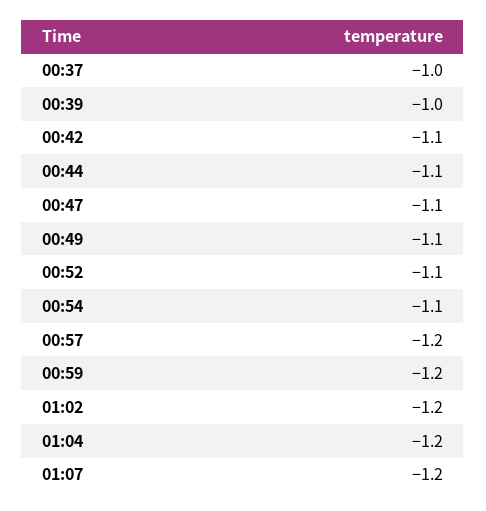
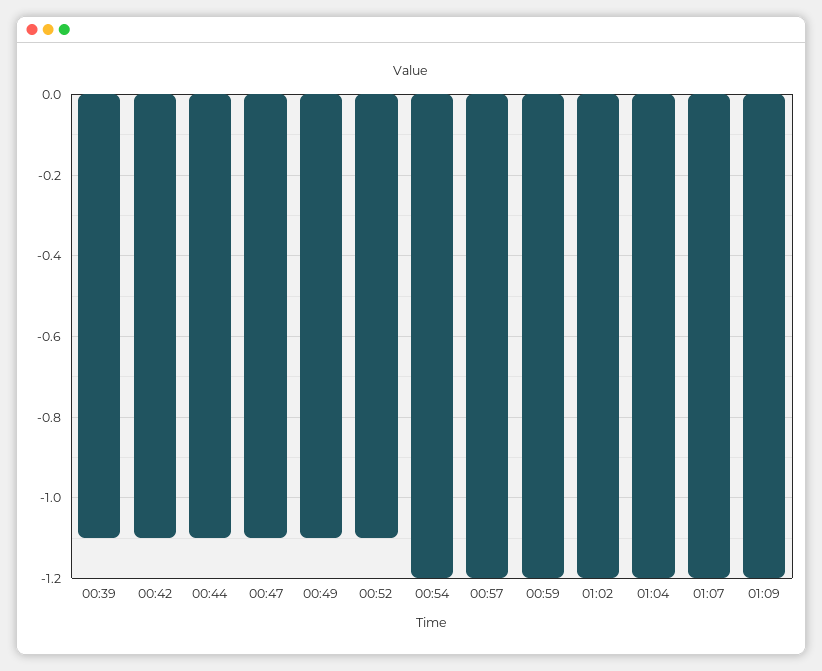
00:37: -1 -> none
00:39: -1 -> -1.1
00:54: -1.1 -> -1.2
01:09: none -> -1.2

